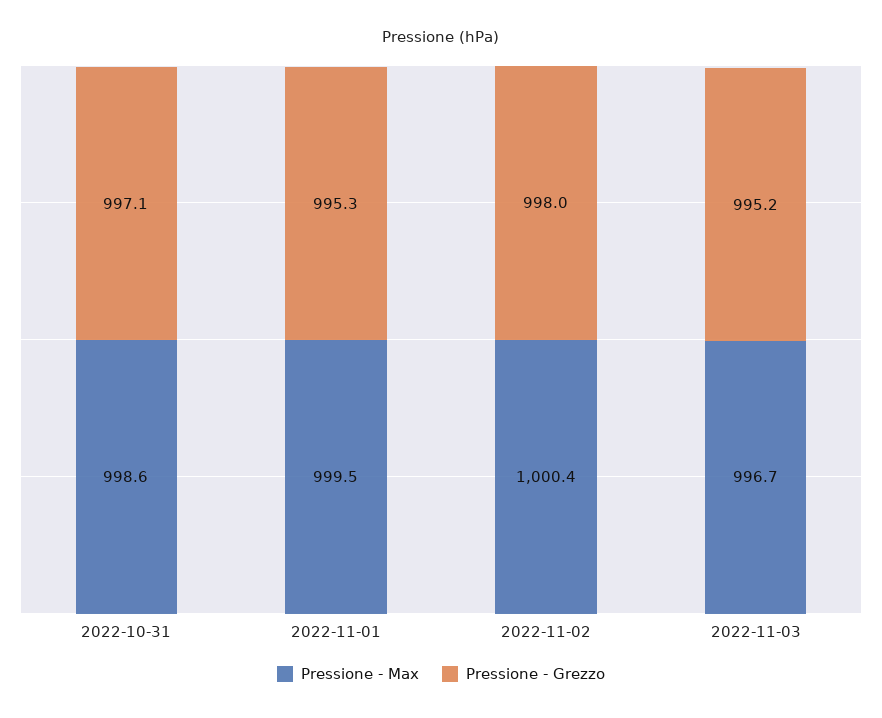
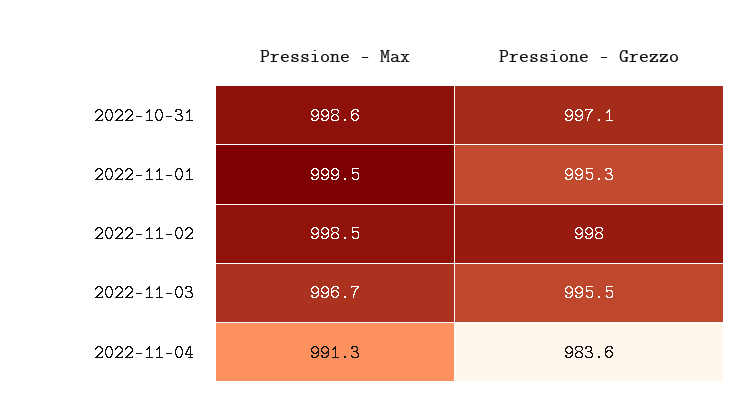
Pressione - Max, 2022-11-02: 1000.4 -> 998.5
Pressione - Grezzo, 2022-11-03: 995.2 -> 995.5
Pressione - Max, 2022-11-04: none -> 991.3
Pressione - Grezzo, 2022-11-04: none -> 983.6

